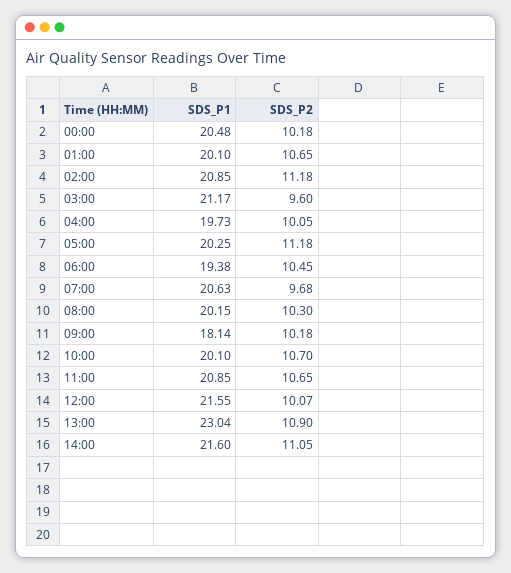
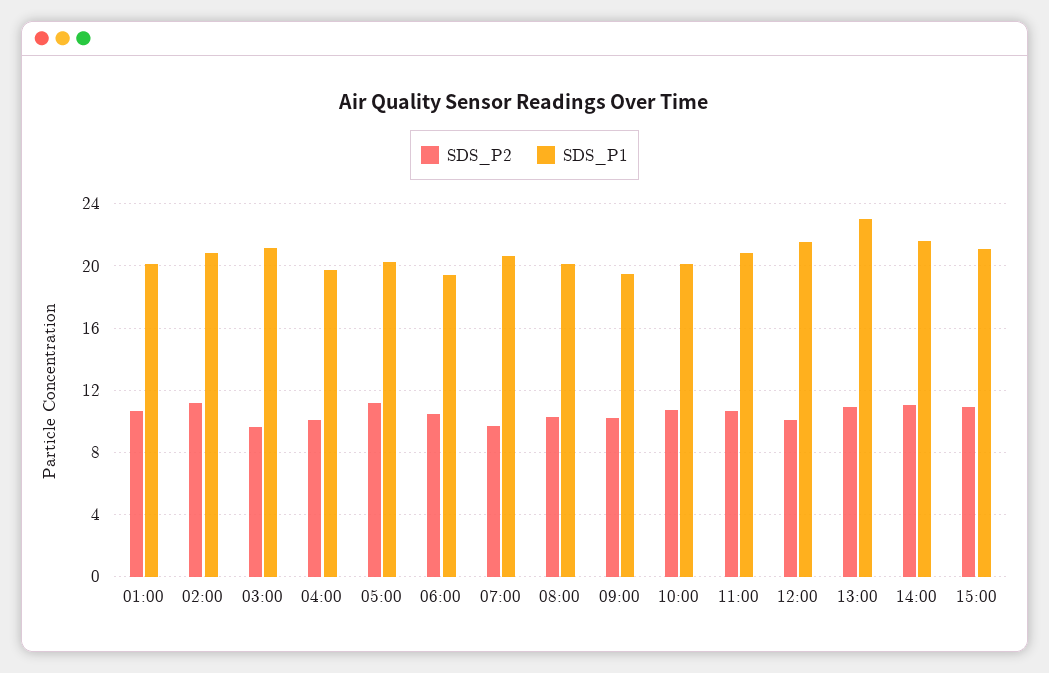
SDS_P1, 00:00: 20.48 -> none
SDS_P2, 00:00: 10.18 -> none
SDS_P1, 09:00: 18.14 -> 19.5
SDS_P2, 15:00: none -> 11
SDS_P1, 15:00: none -> 21

